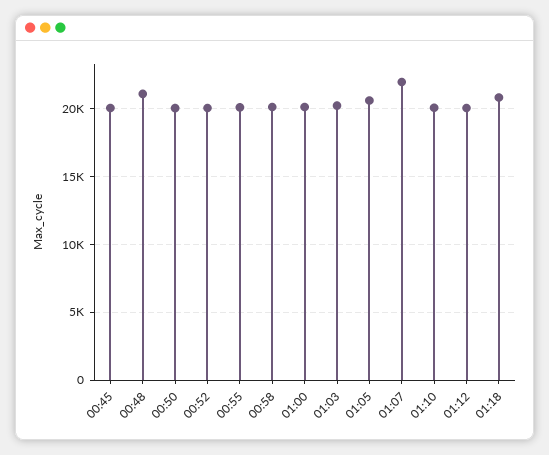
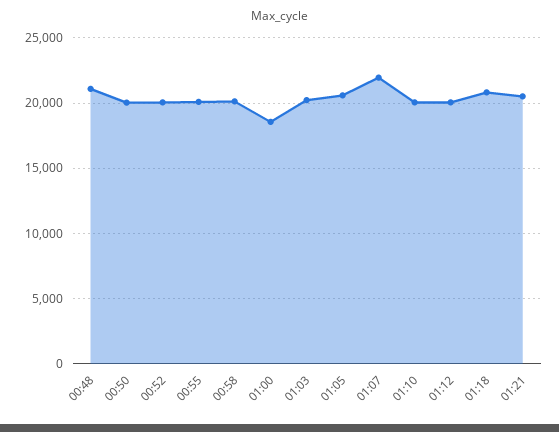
00:45: 20000 -> none
01:00: 20000 -> 18500
01:21: none -> 20500

